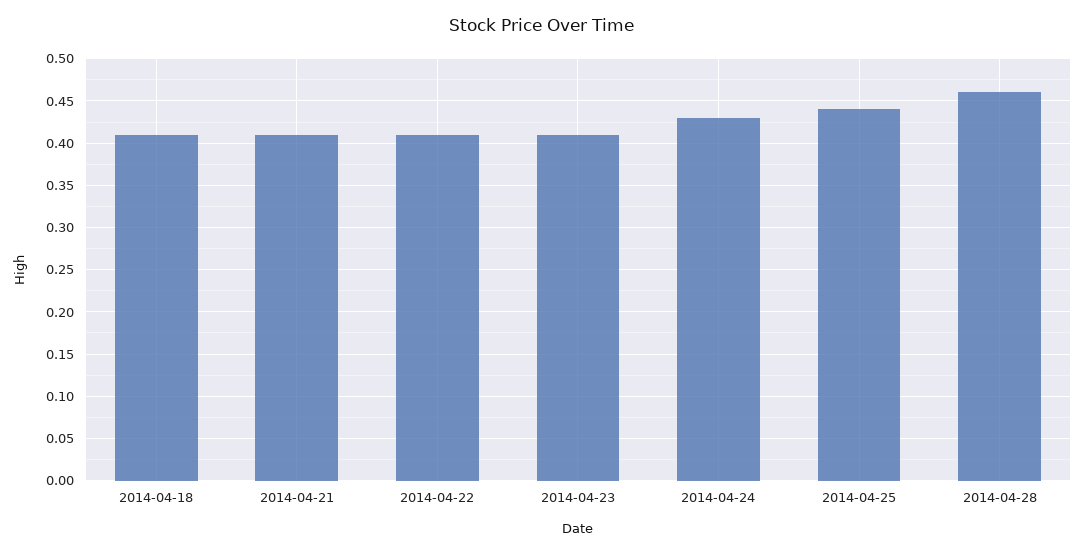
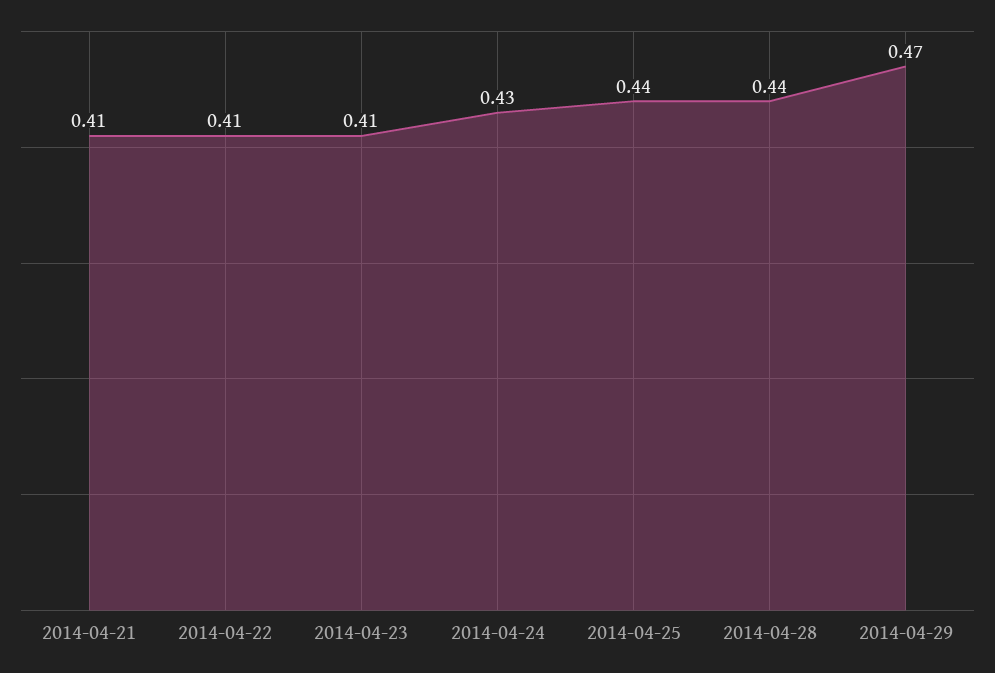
2014-04-18: 0.41 -> none
2014-04-28: 0.46 -> 0.44
2014-04-29: none -> 0.47

